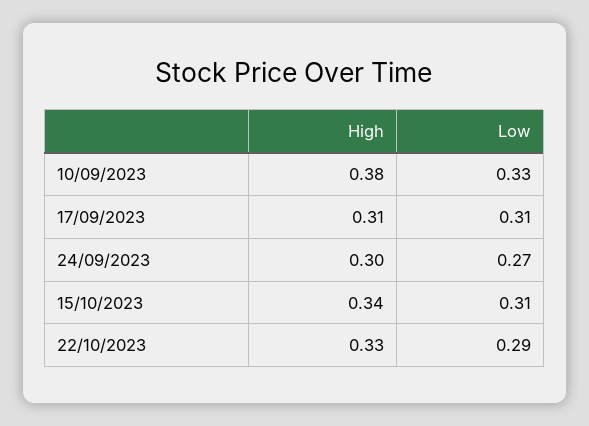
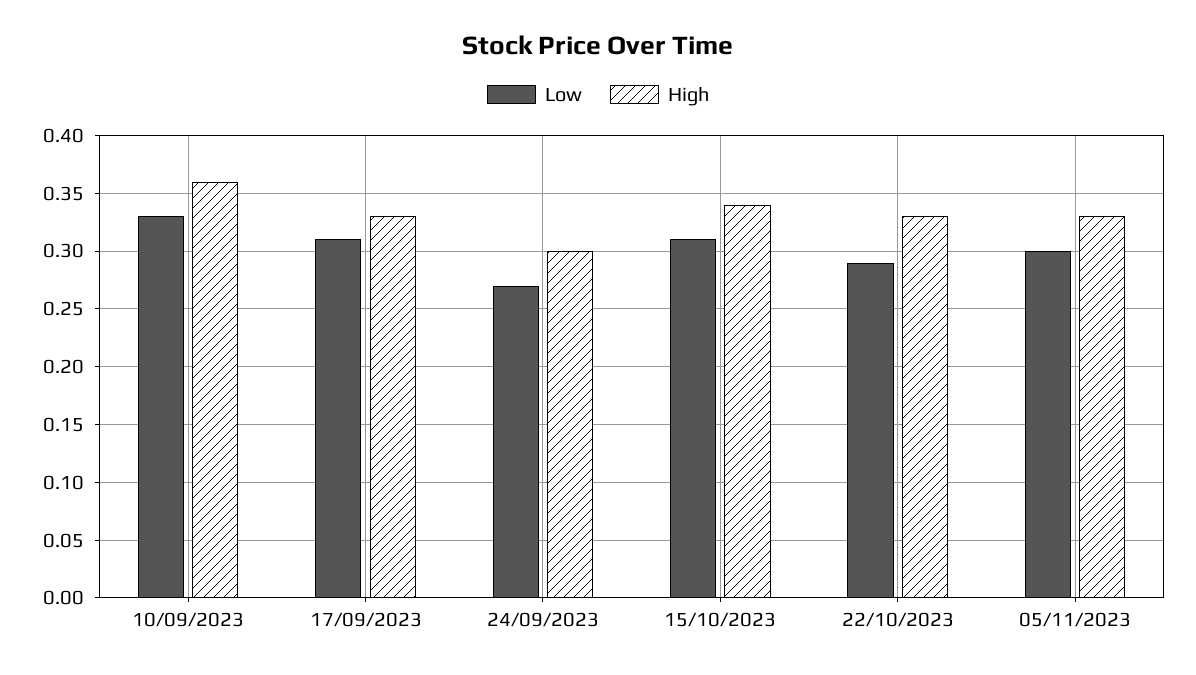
High, 10/09/2023: 0.38 -> 0.36
High, 17/09/2023: 0.31 -> 0.33
Low, 05/11/2023: none -> 0.3
High, 05/11/2023: none -> 0.33

